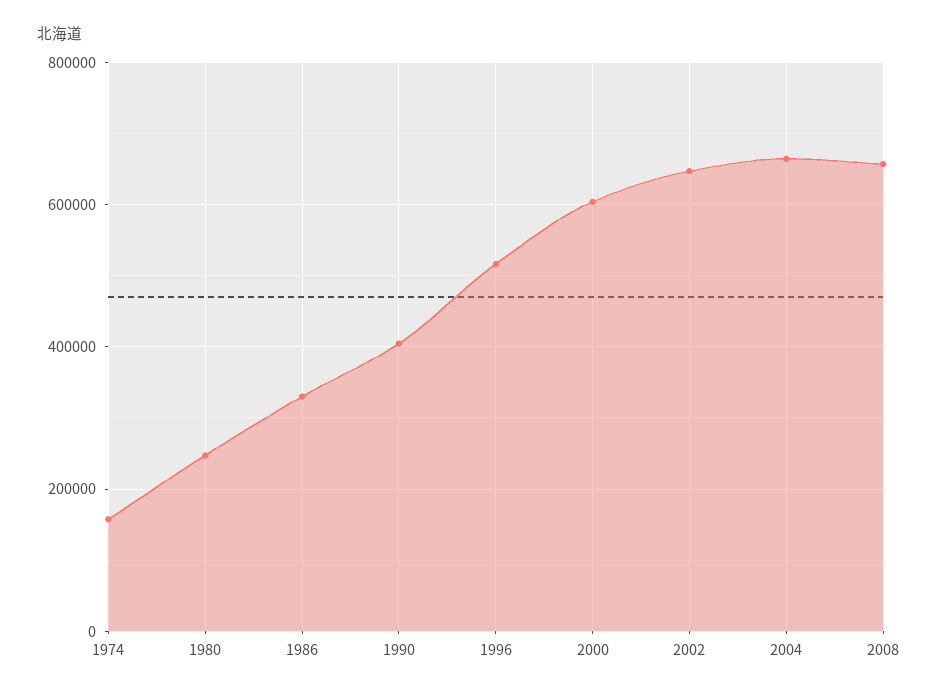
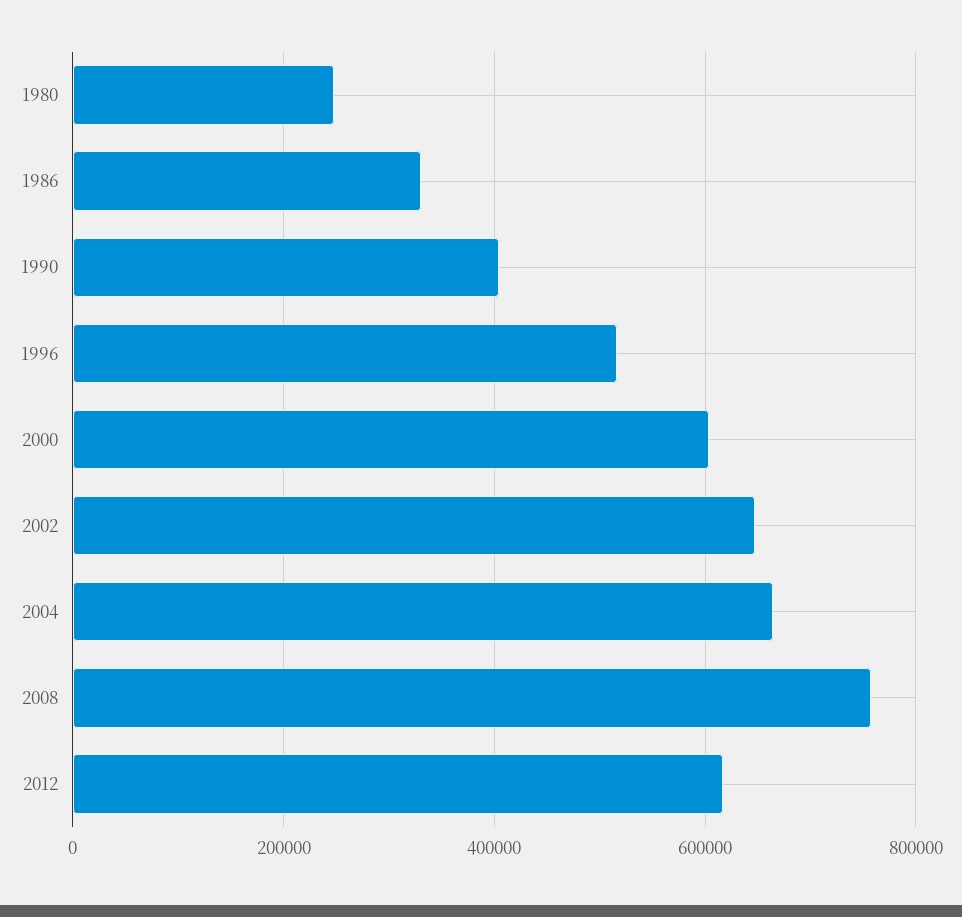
1974: 160000 -> none
2008: 660000 -> 760000
2012: none -> 620000

